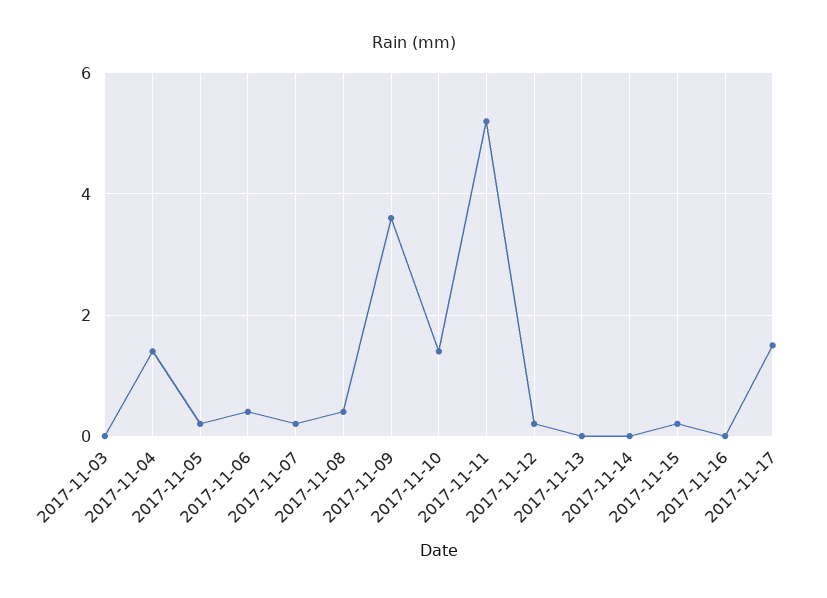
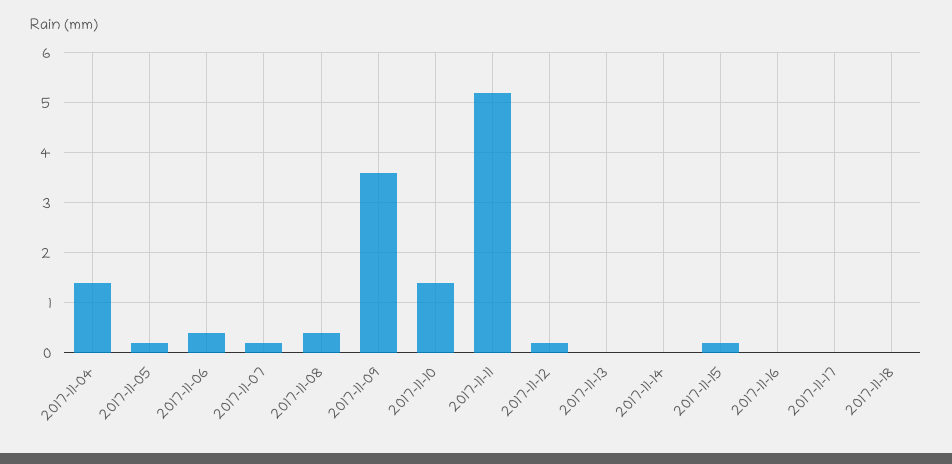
2017-11-03: 0 -> none
2017-11-17: 1.5 -> 0
2017-11-18: none -> 0

